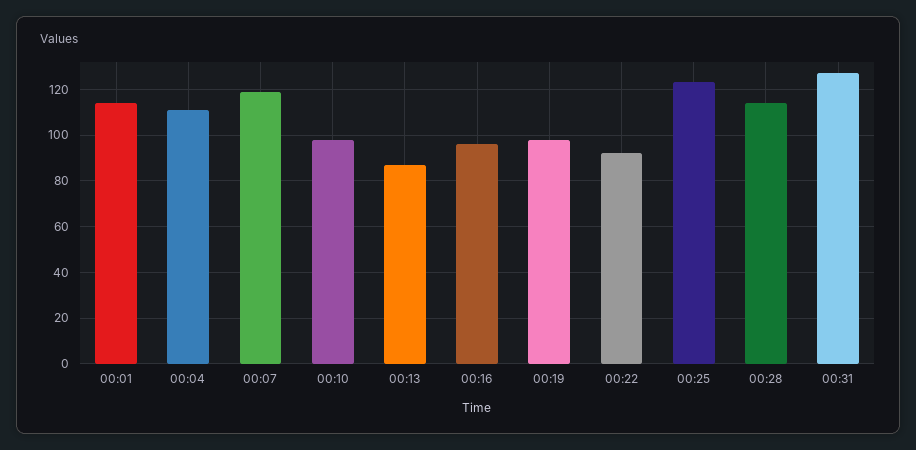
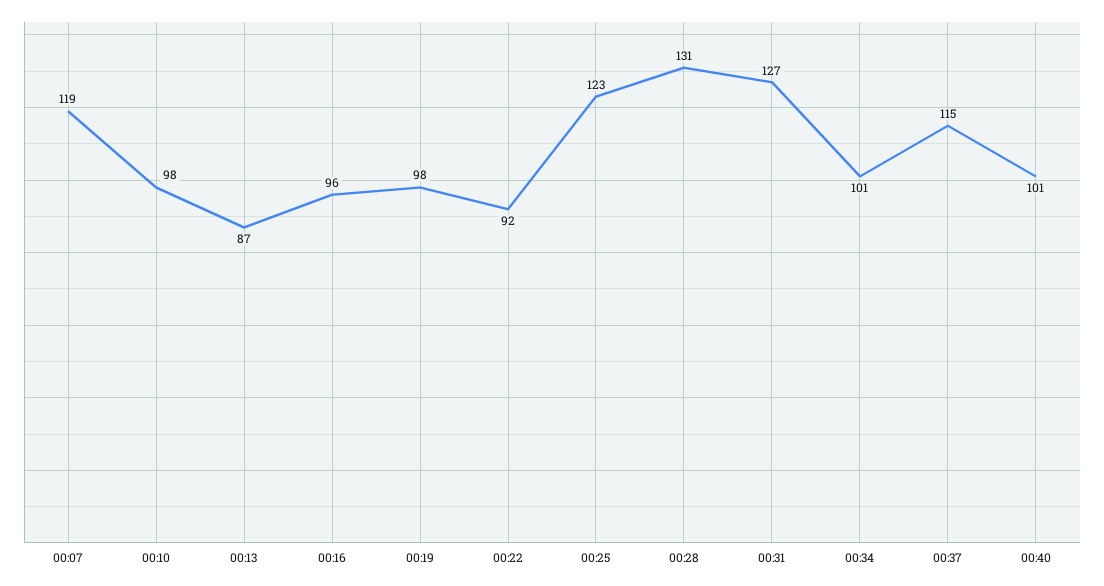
00:01: 115 -> none
00:04: 110 -> none
00:28: 115 -> 131
00:34: none -> 101
00:37: none -> 115
00:40: none -> 101

